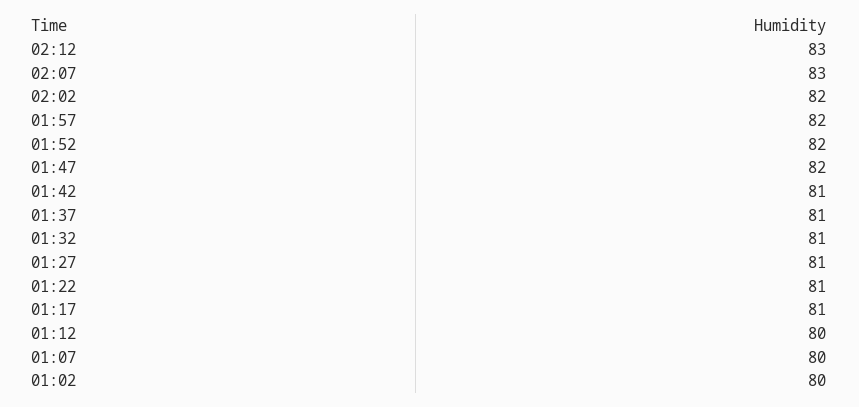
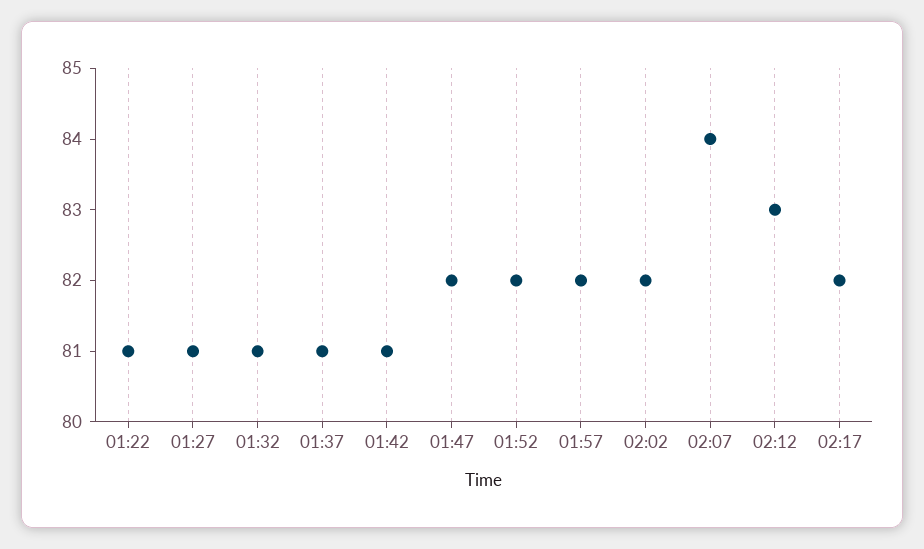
02:07: 83 -> 84
01:17: 81 -> none
01:12: 80 -> none
01:07: 80 -> none
01:02: 80 -> none
02:17: none -> 82

